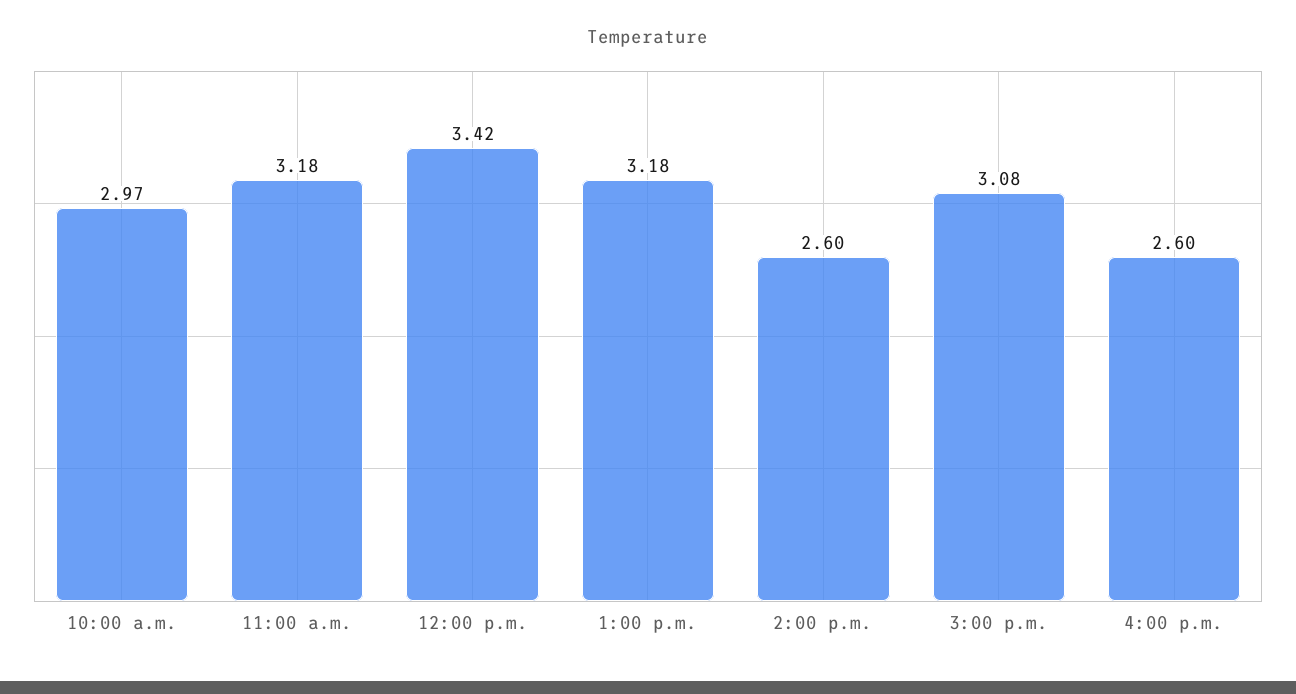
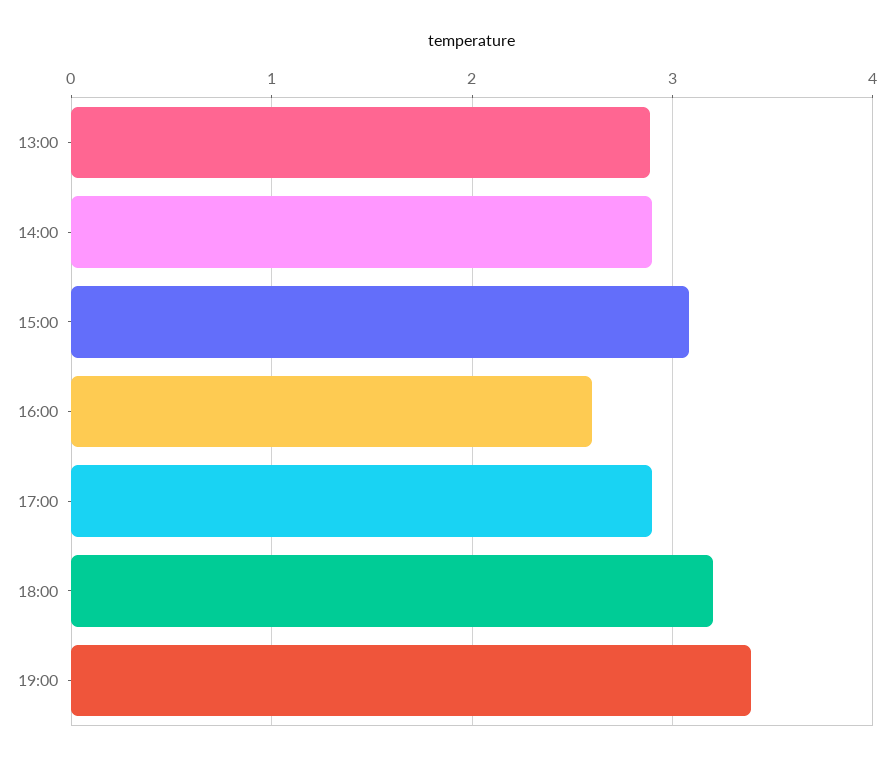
10:00 a.m.: 2.97 -> none
11:00 a.m.: 3.18 -> none
12:00 p.m.: 3.42 -> none
1:00 p.m.: 3.18 -> 2.9
2:00 p.m.: 2.6 -> 2.9
17:00: none -> 2.9
18:00: none -> 3.2
19:00: none -> 3.4

